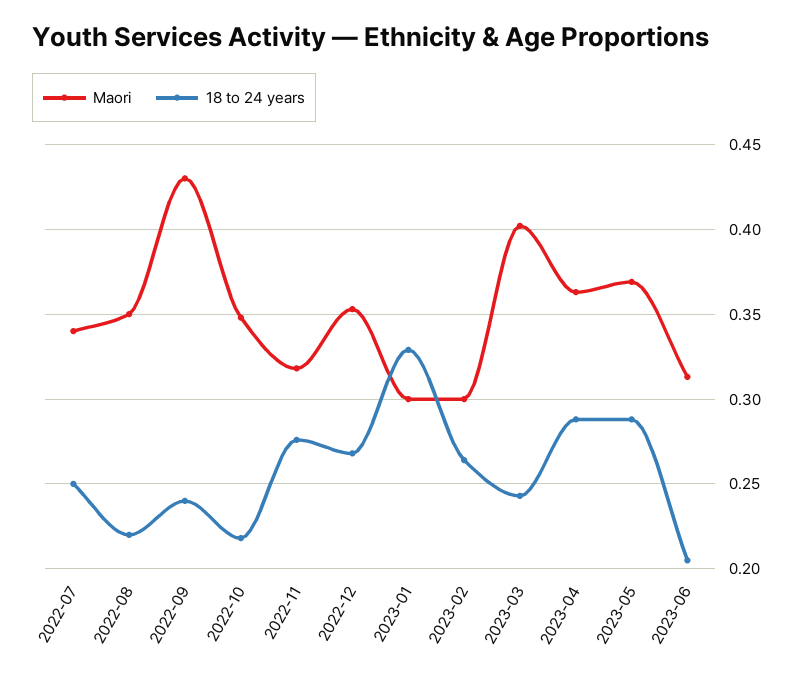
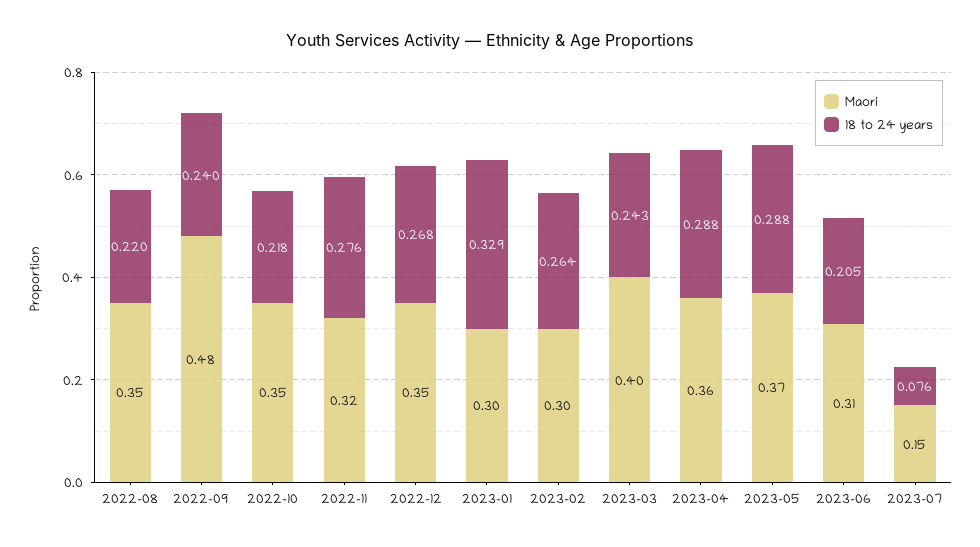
Maori, 2022-07: 0.34 -> none
18 to 24 years, 2022-07: 0.25 -> none
Maori, 2022-09: 0.43 -> 0.48
Maori, 2023-07: none -> 0.15
18 to 24 years, 2023-07: none -> 0.076

